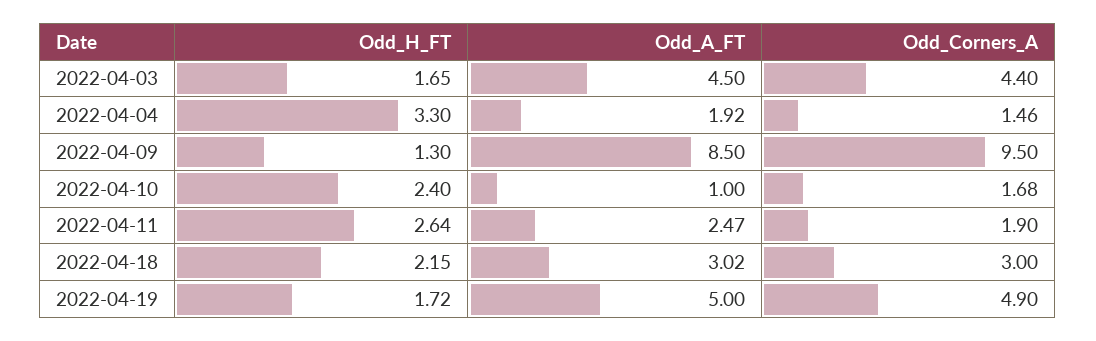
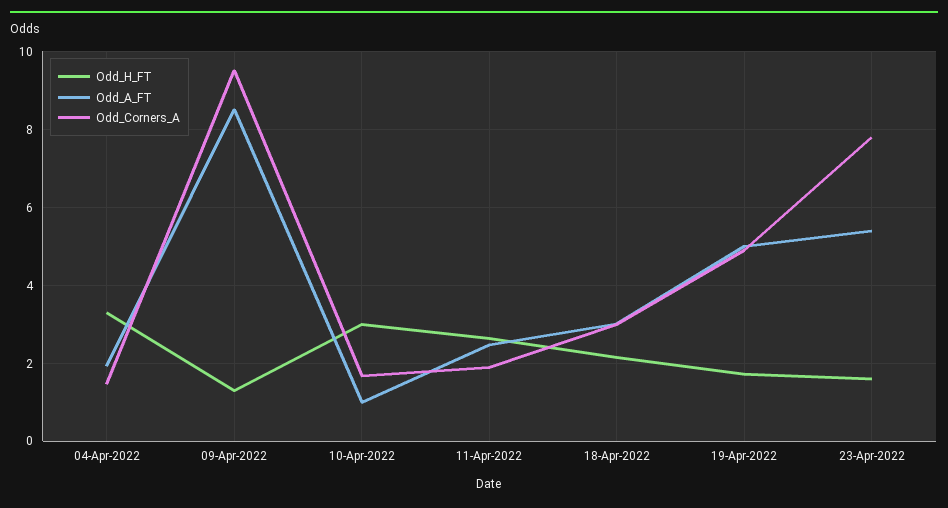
Odd_H_FT, 2022-04-03: 1.65 -> none
Odd_A_FT, 2022-04-03: 4.5 -> none
Odd_Corners_A, 2022-04-03: 4.4 -> none
Odd_H_FT, 2022-04-10: 2.4 -> 3
Odd_H_FT, 23-Apr-2022: none -> 1.6
Odd_A_FT, 23-Apr-2022: none -> 5.4
Odd_Corners_A, 23-Apr-2022: none -> 7.8

